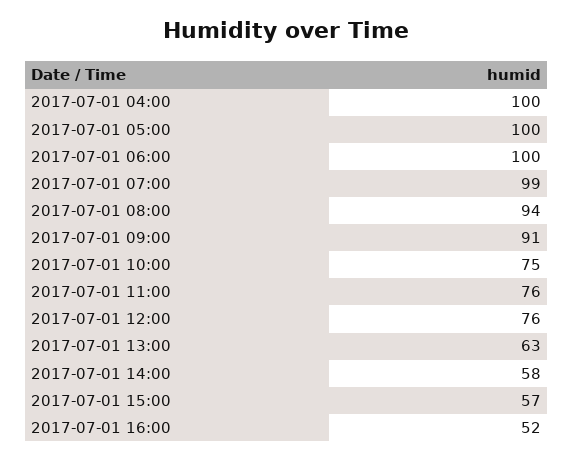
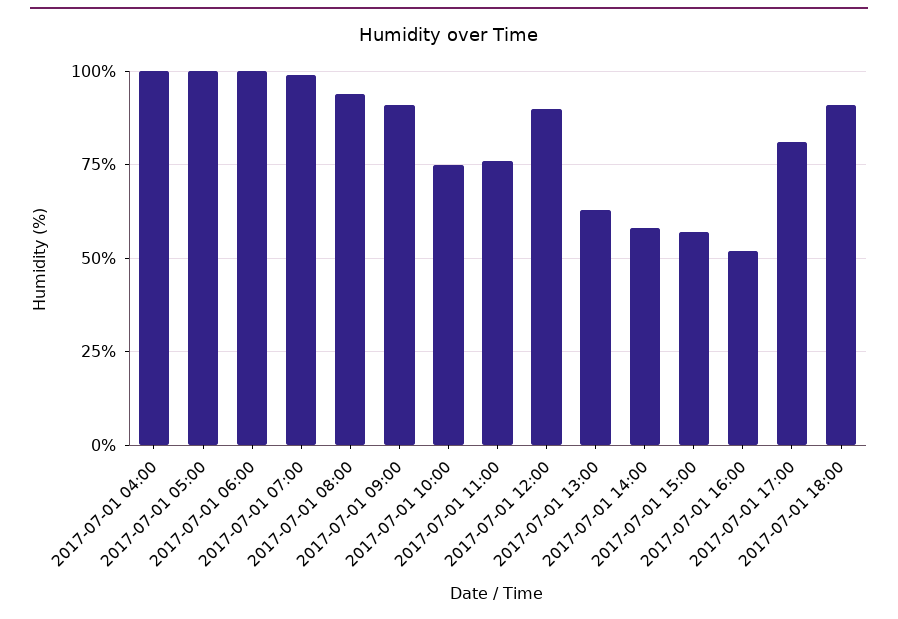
2017-07-01 12:00: 76 -> 90
2017-07-01 17:00: none -> 80
2017-07-01 18:00: none -> 90

